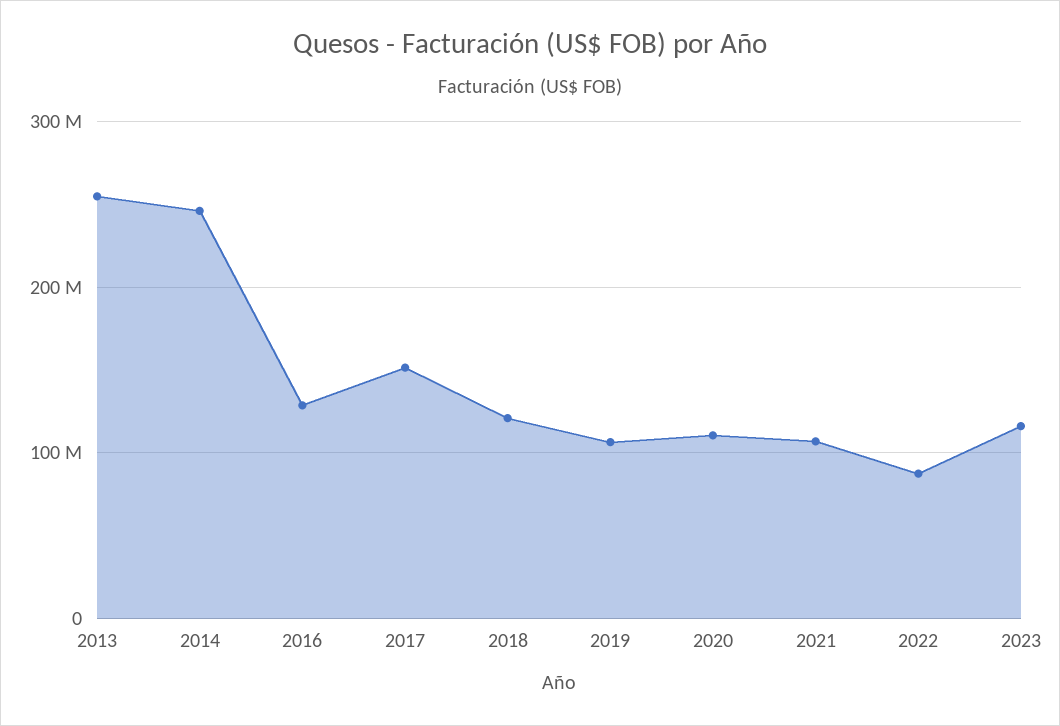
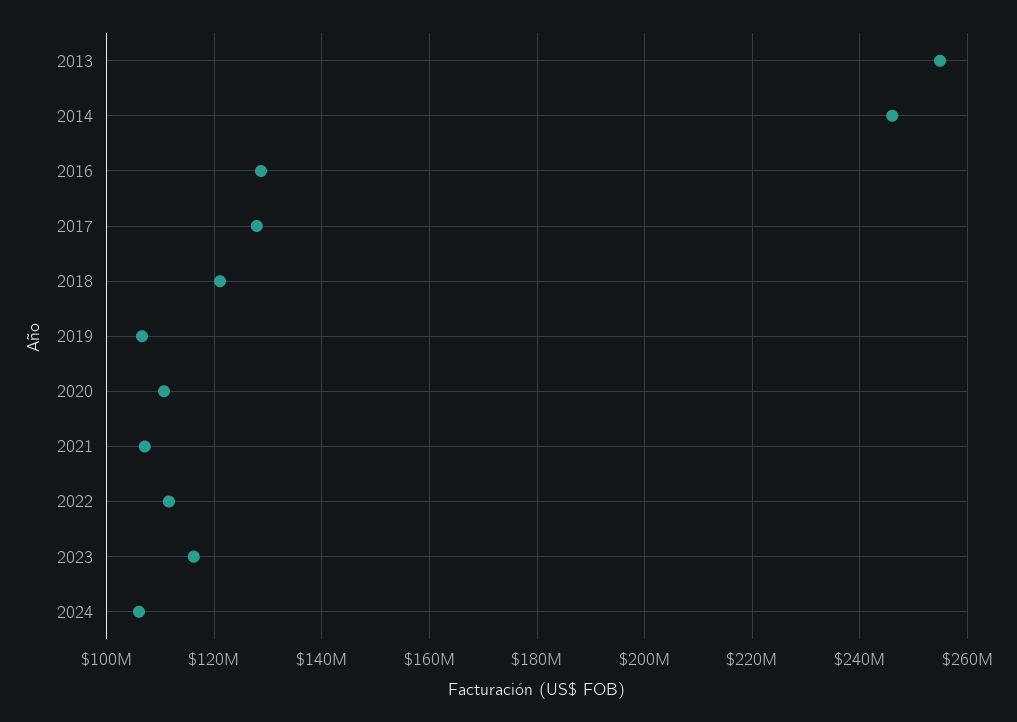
2017: 150000000 -> 128000000
2022: 90000000 -> 112000000
2024: none -> 106000000

